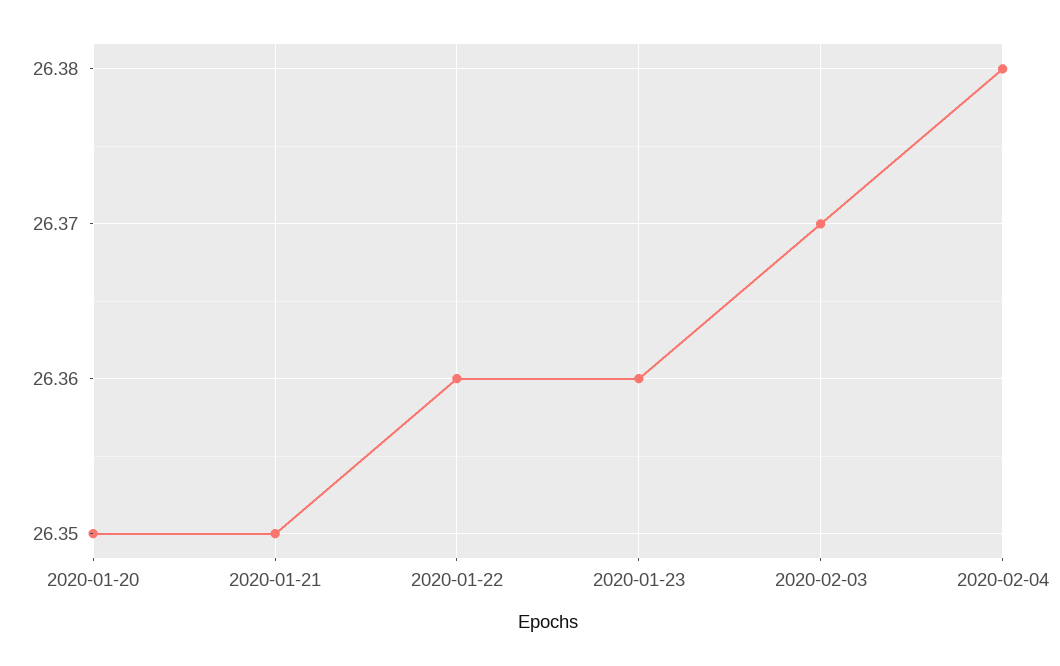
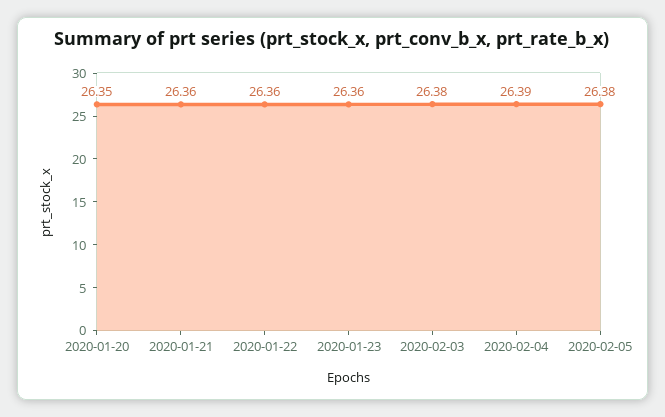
2020-01-21: 26.35 -> 26.36
2020-02-03: 26.37 -> 26.38
2020-02-04: 26.38 -> 26.39
2020-02-05: none -> 26.38

